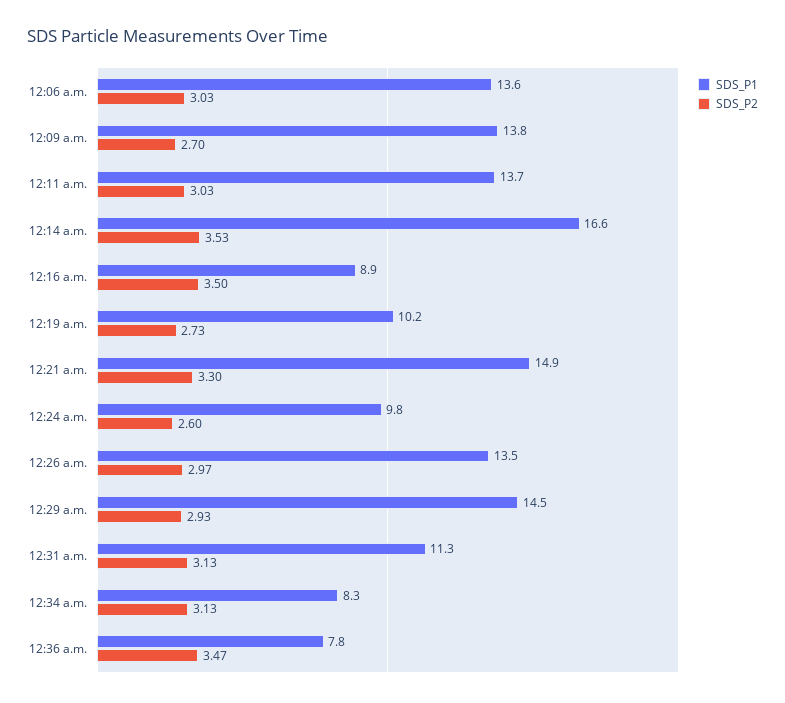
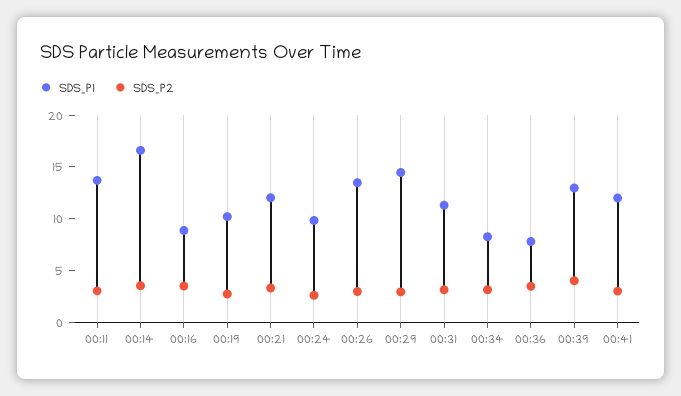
SDS_P1, 12:06 a.m.: 13.6 -> none
SDS_P2, 12:06 a.m.: 3.03 -> none
SDS_P1, 12:09 a.m.: 13.8 -> none
SDS_P2, 12:09 a.m.: 2.7 -> none
SDS_P1, 12:21 a.m.: 14.9 -> 12
SDS_P1, 00:39: none -> 13
SDS_P2, 00:39: none -> 4
SDS_P1, 00:41: none -> 12
SDS_P2, 00:41: none -> 3

